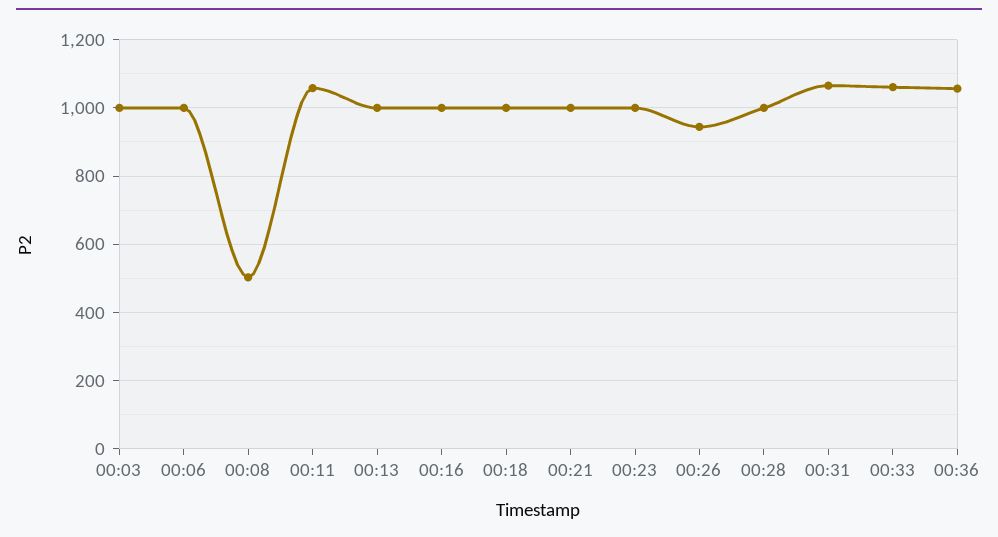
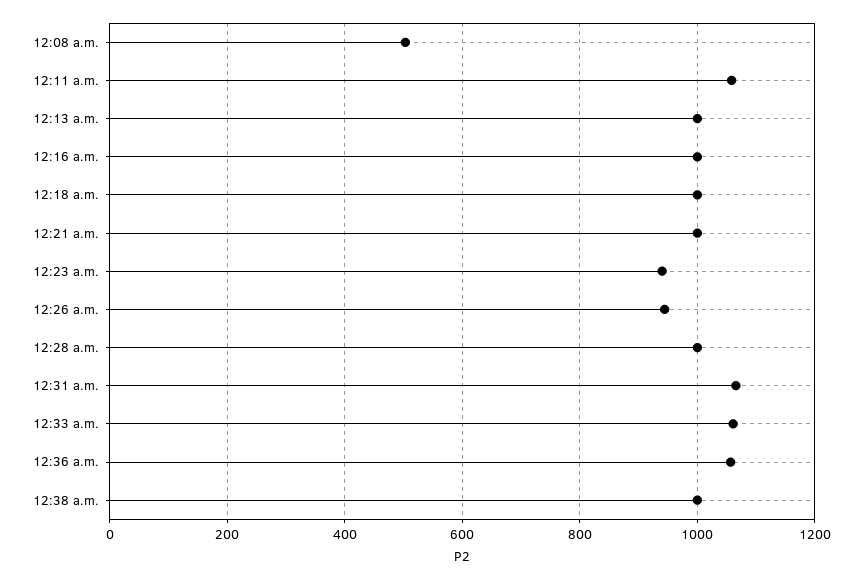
00:03: 1000 -> none
00:06: 1000 -> none
00:23: 1000 -> 940
12:38 a.m.: none -> 1000

